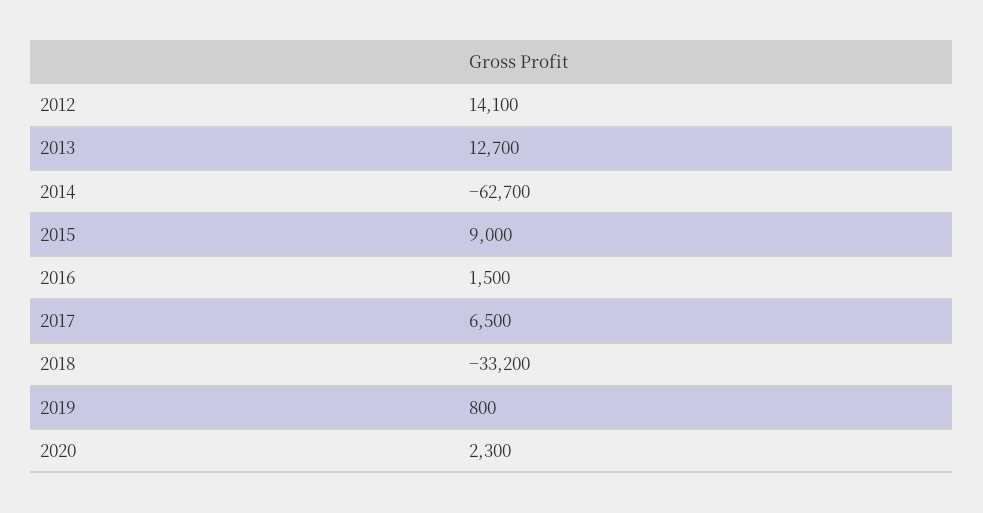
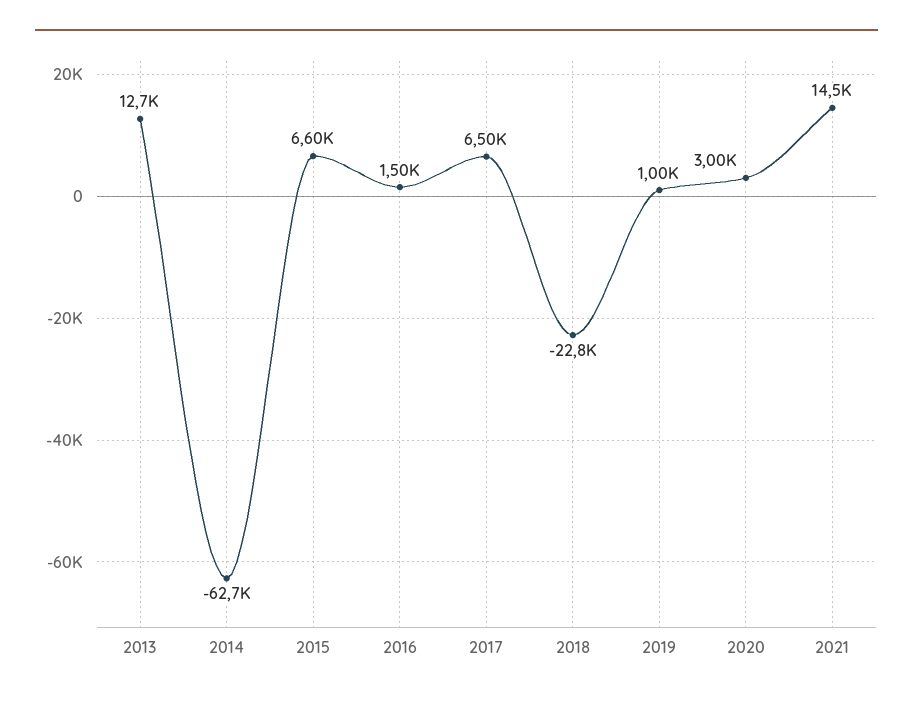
2012: 14100 -> none
2015: 9000 -> 6600
2018: -33200 -> -22800
2019: 800 -> 1000
2020: 2300 -> 3000
2021: none -> 14500

